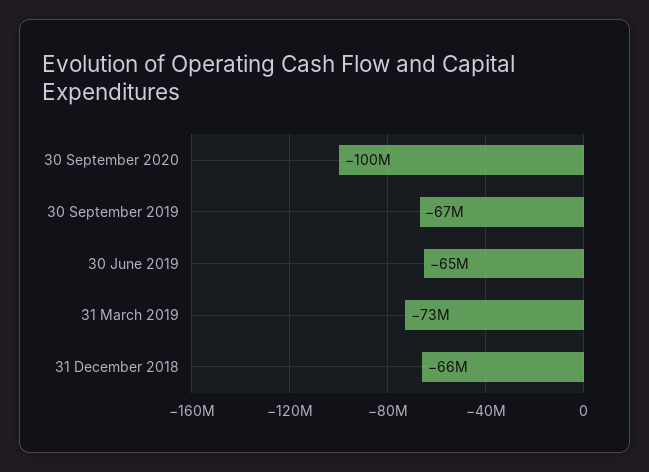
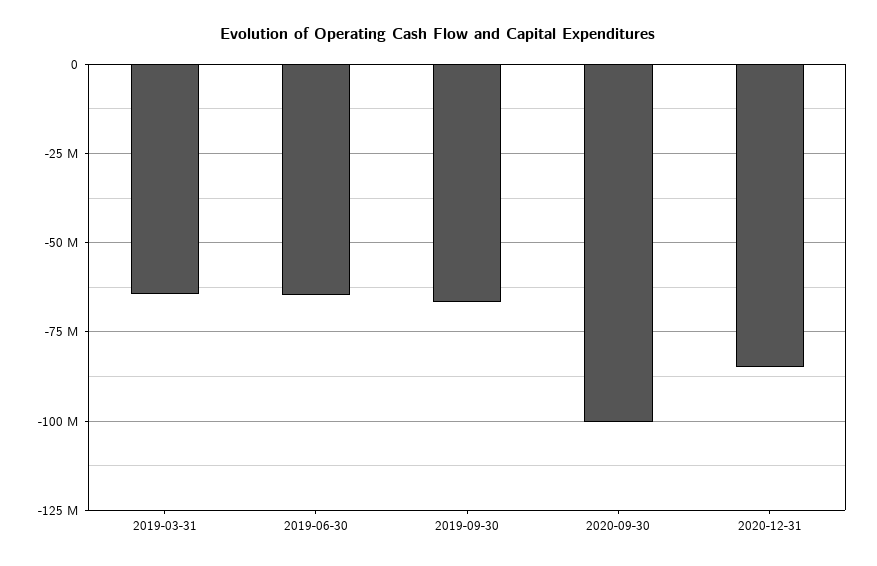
31 March 2019: -73000000 -> -65000000
31 December 2018: -66000000 -> none
2020-12-31: none -> -85000000

